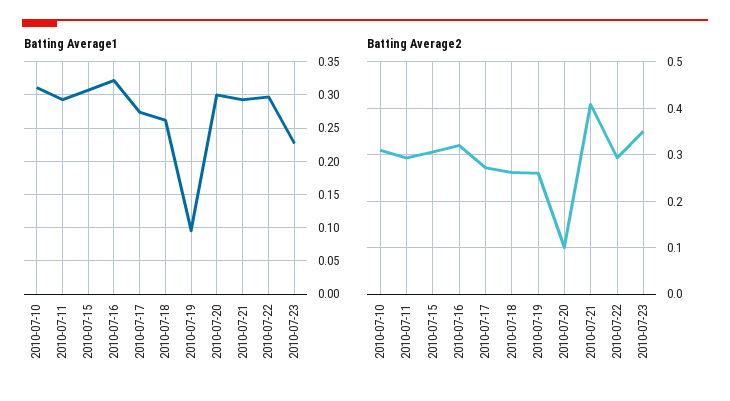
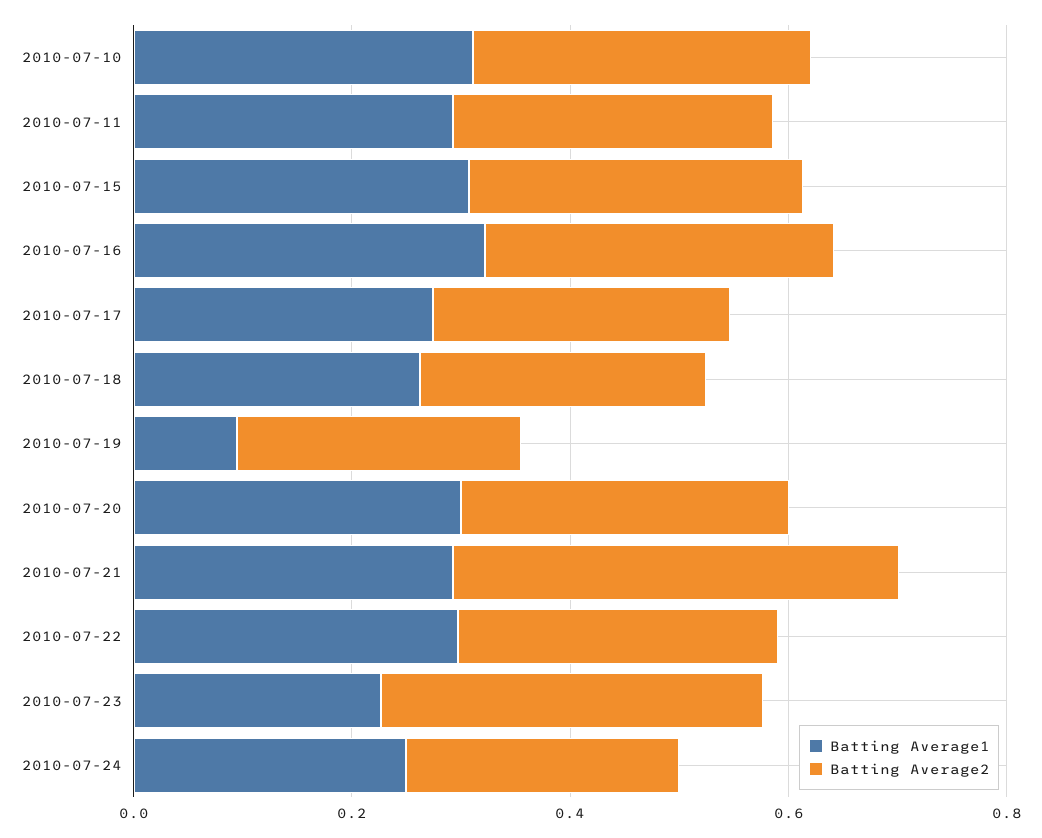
Batting Average2, 2010-07-20: 0.1 -> 0.3
Batting Average1, 2010-07-24: none -> 0.25
Batting Average2, 2010-07-24: none -> 0.25

